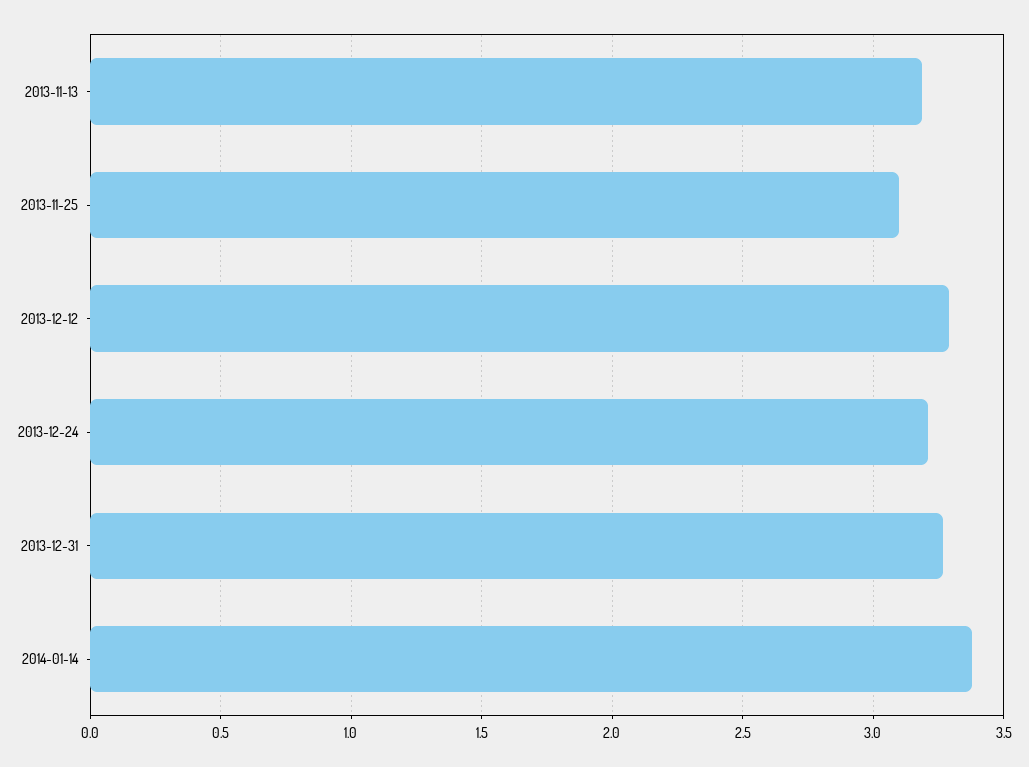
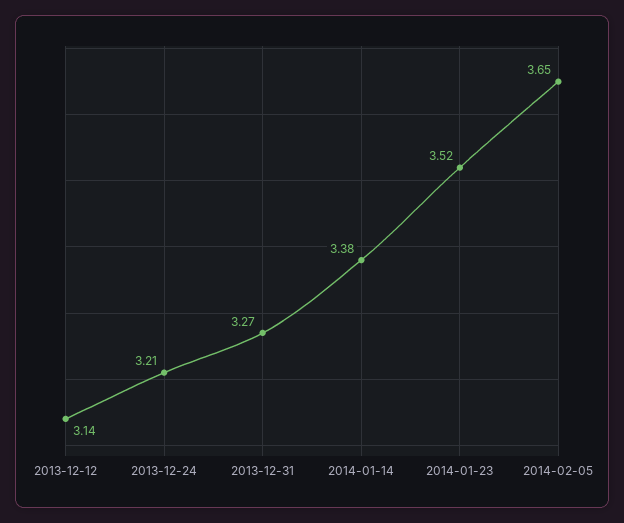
2013-11-13: 3.2 -> none
2013-11-25: 3.1 -> none
2013-12-12: 3.3 -> 3.14
2014-01-23: none -> 3.52
2014-02-05: none -> 3.65

